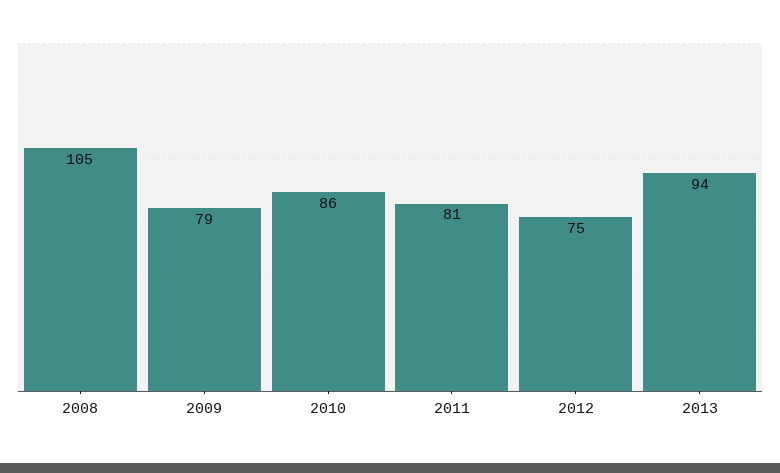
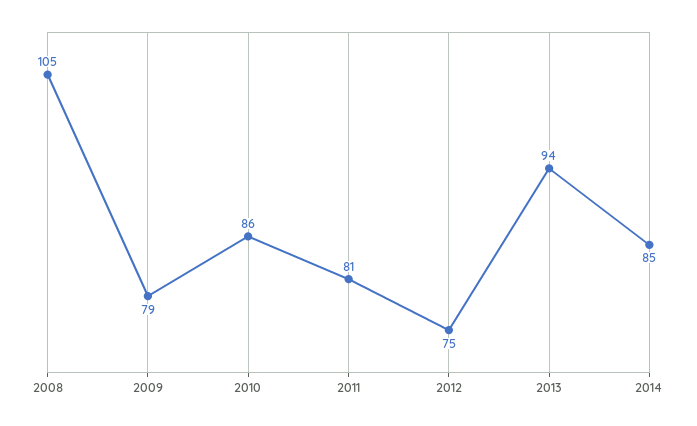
2014: none -> 85

